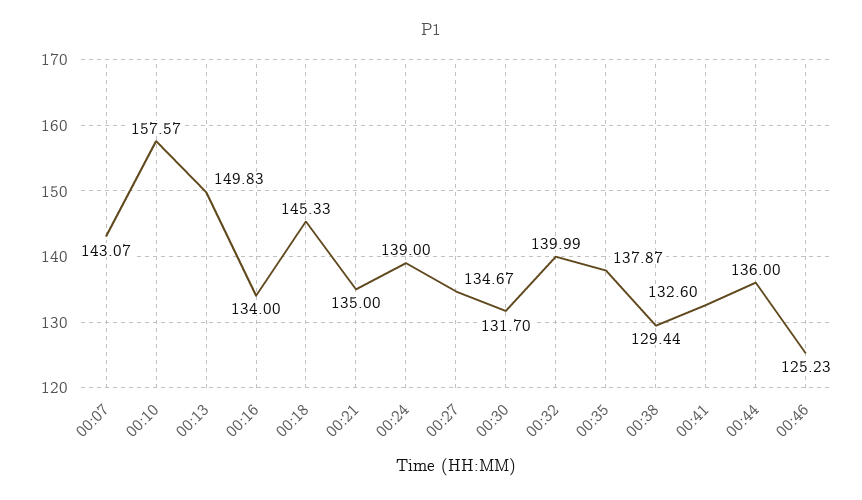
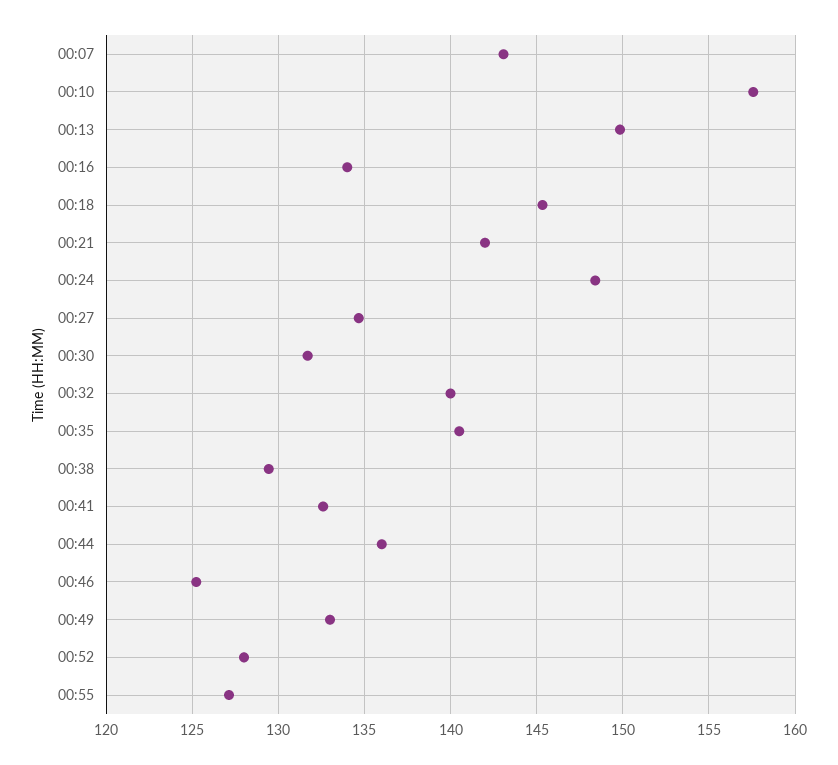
00:21: 135 -> 142
00:24: 139 -> 148.5
00:35: 137.87 -> 140.5
00:49: none -> 133
00:52: none -> 128
00:55: none -> 127

